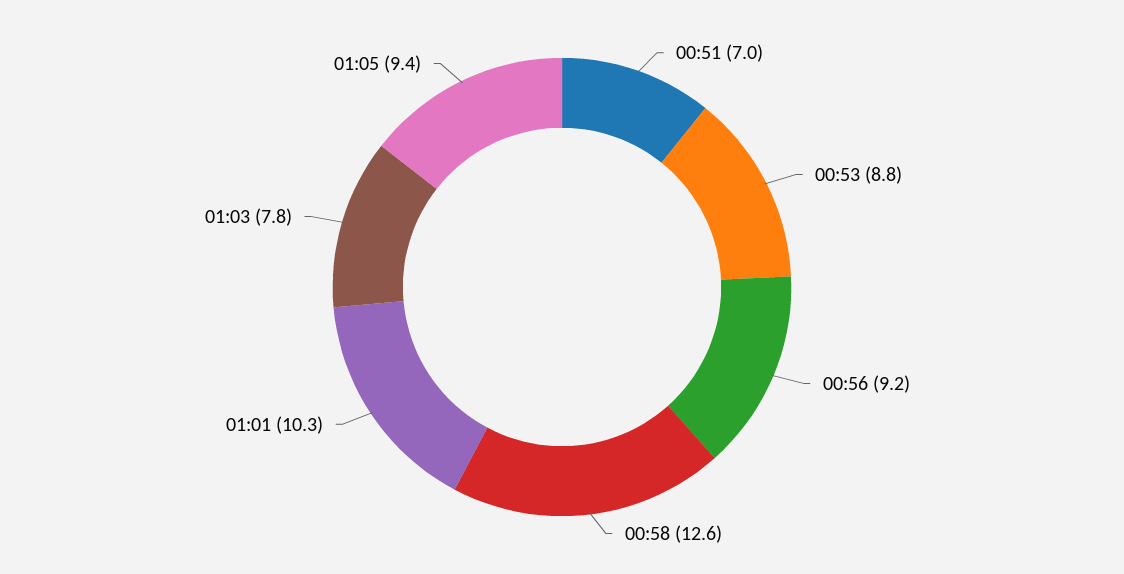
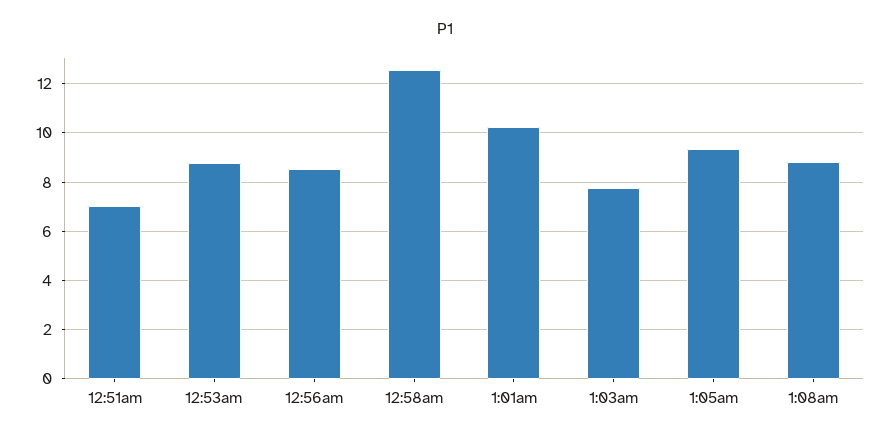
00:56: 9.2 -> 8.5
1:08am: none -> 8.75

